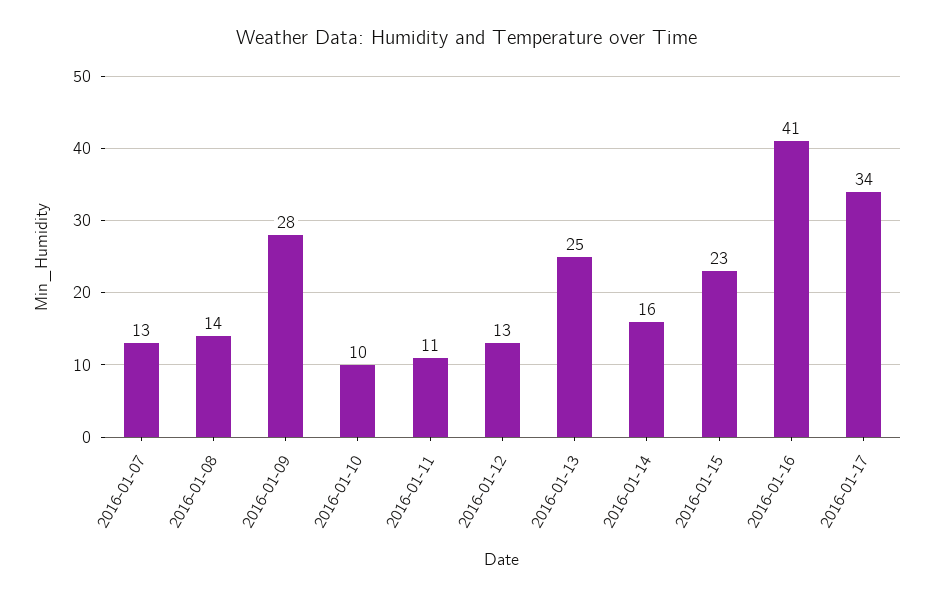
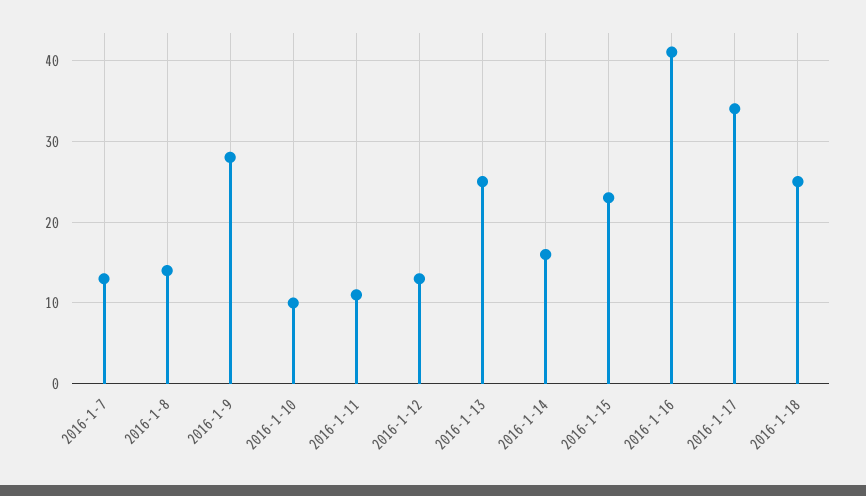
2016-1-18: none -> 25

